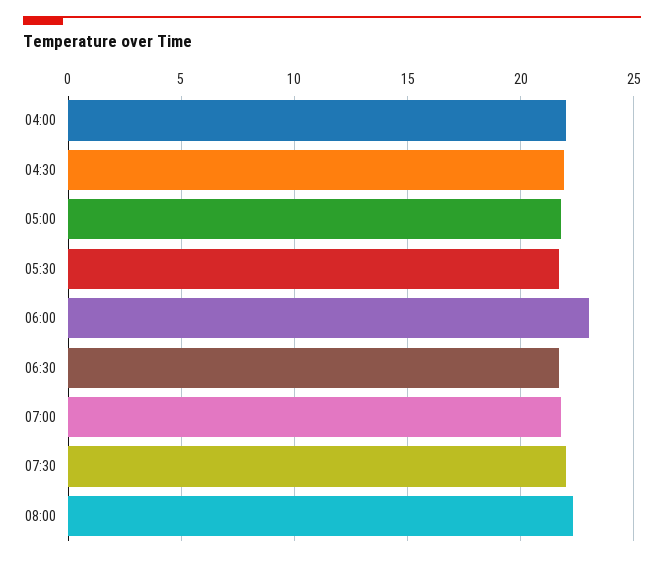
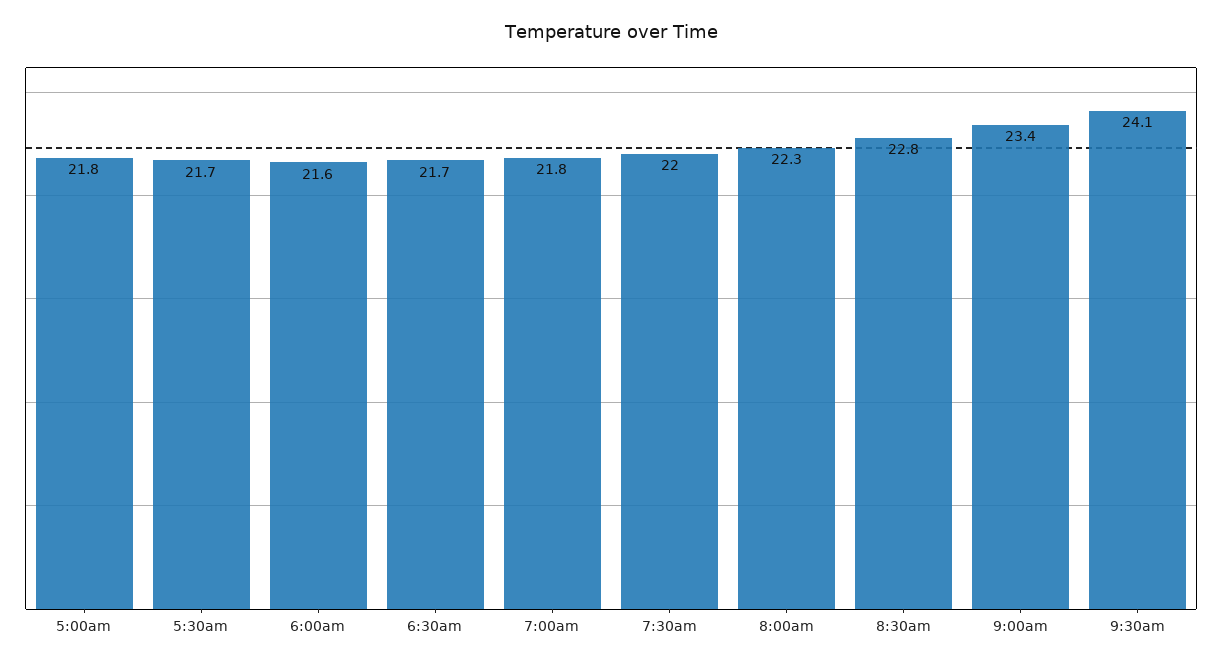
04:00: 22 -> none
04:30: 22 -> none
06:00: 23 -> 21.6
8:30am: none -> 22.8
9:00am: none -> 23.4
9:30am: none -> 24.1

